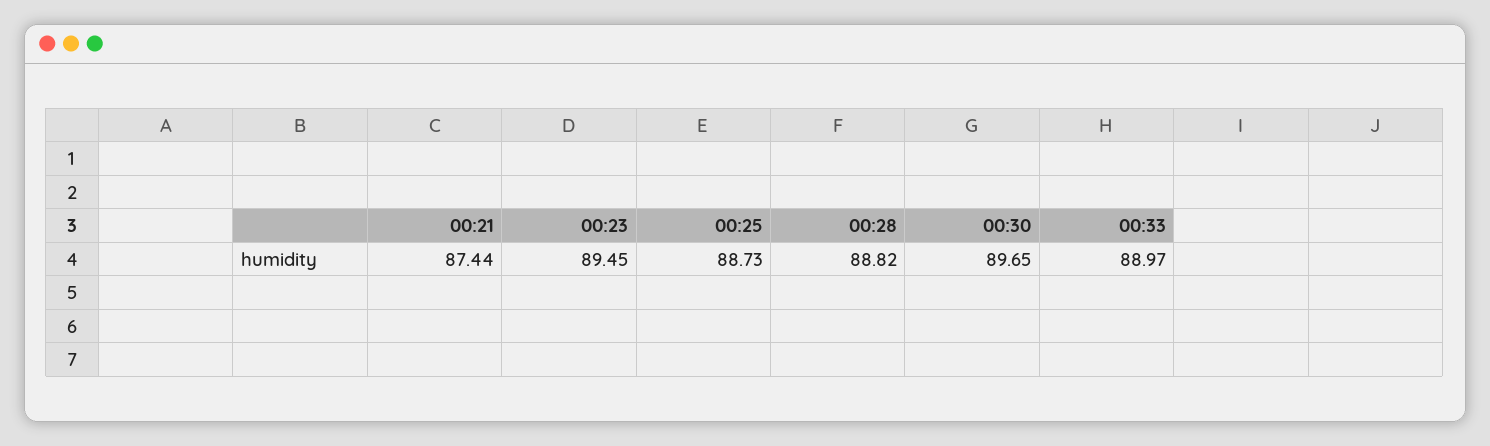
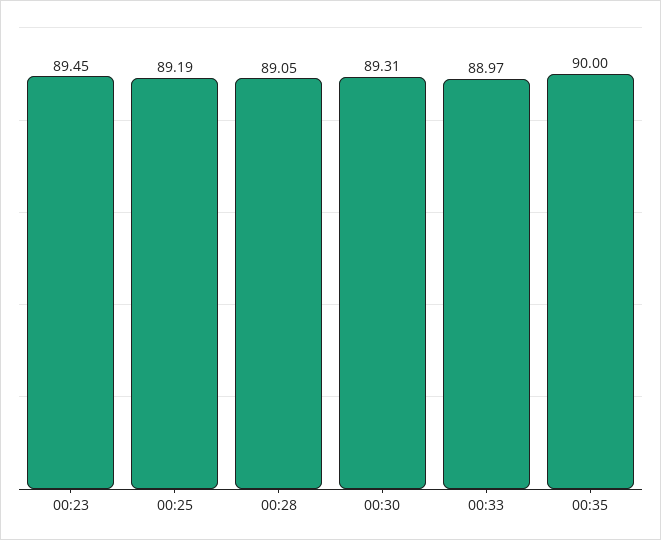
00:21: 87.44 -> none
00:25: 88.73 -> 89.19
00:28: 88.82 -> 89.05
00:30: 89.65 -> 89.31
00:35: none -> 90

